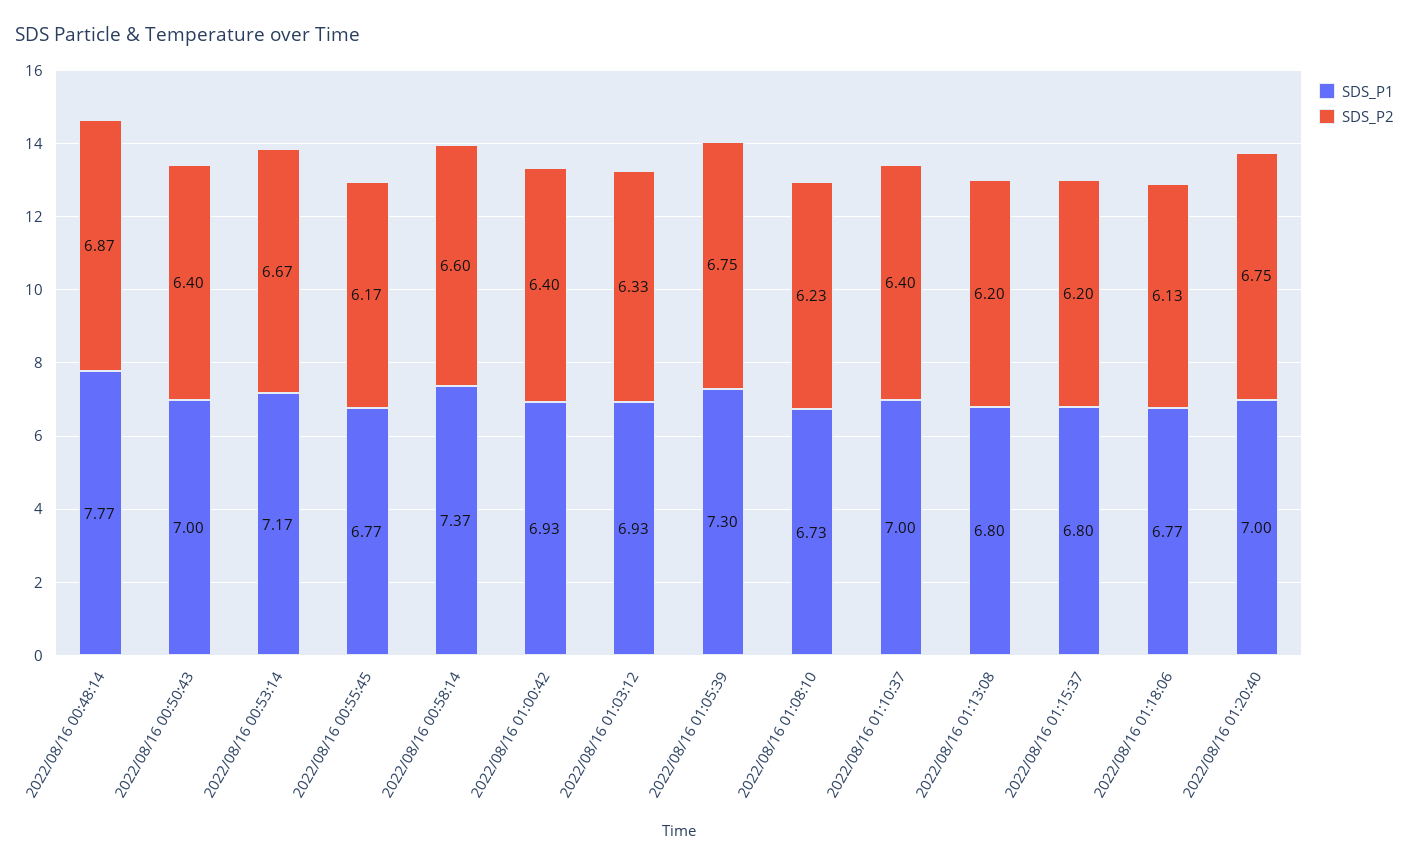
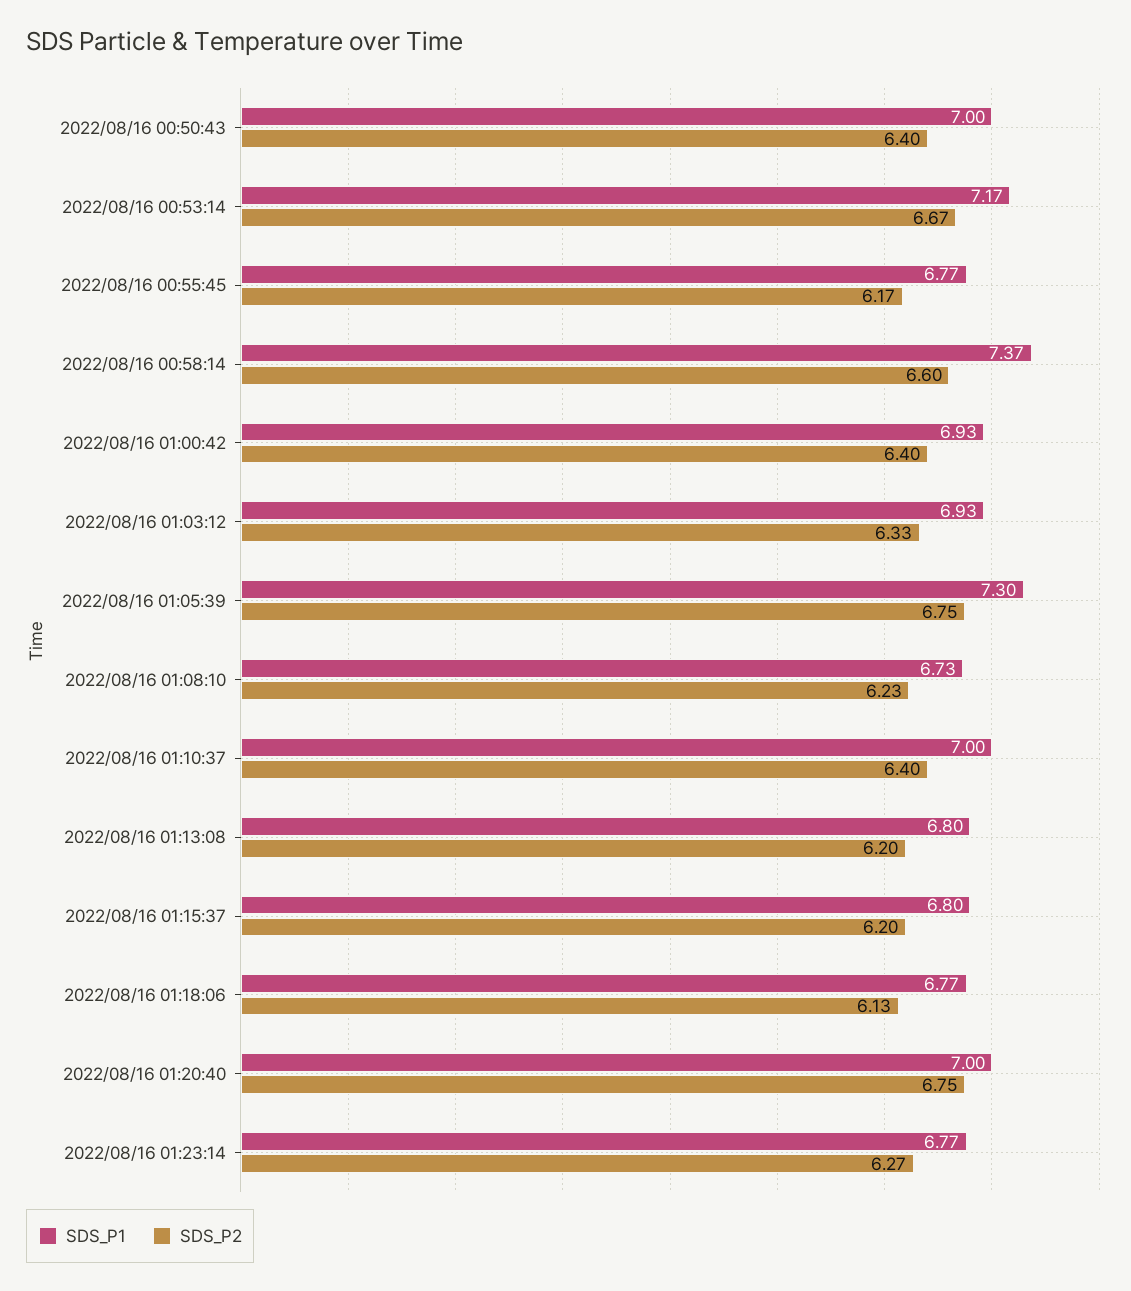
SDS_P1, 2022/08/16 00:48:14: 7.77 -> none
SDS_P2, 2022/08/16 00:48:14: 6.87 -> none
SDS_P1, 2022/08/16 01:23:14: none -> 6.77
SDS_P2, 2022/08/16 01:23:14: none -> 6.27

